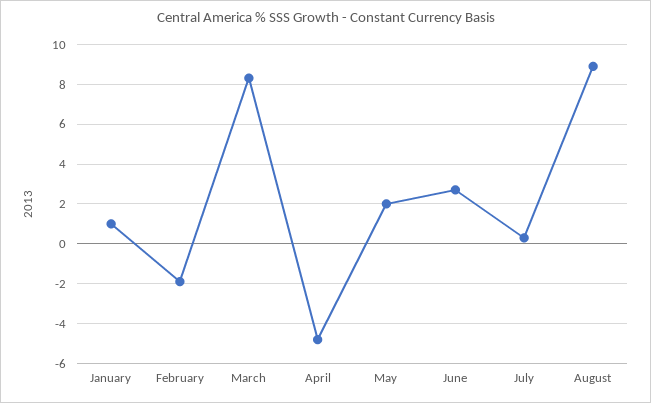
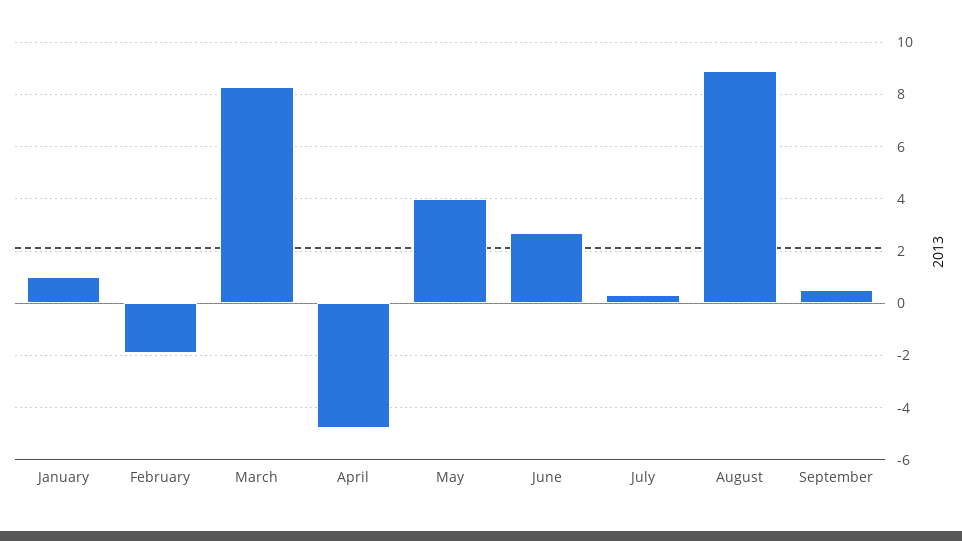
May: 2 -> 4
September: none -> 0.5

